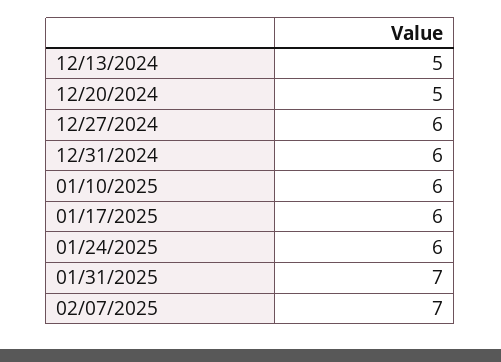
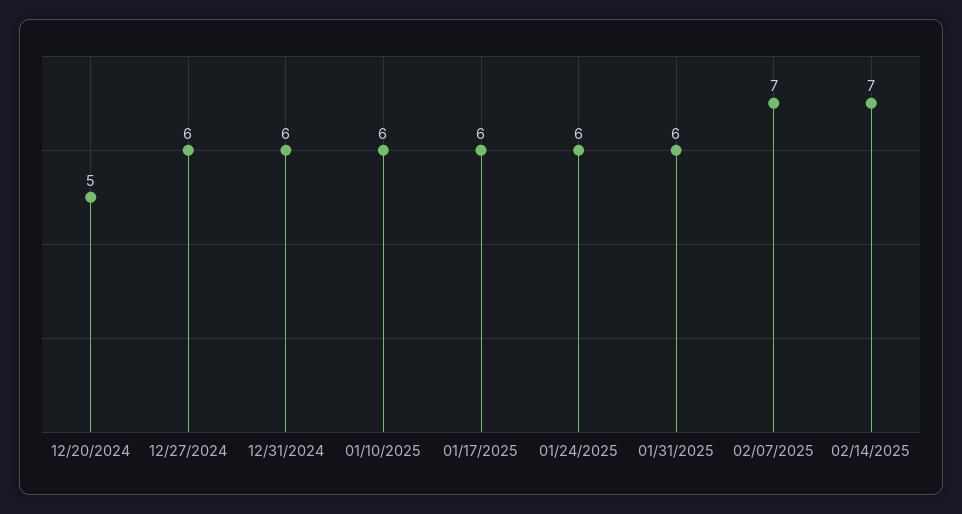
12/13/2024: 5 -> none
01/31/2025: 7 -> 6
02/14/2025: none -> 7

